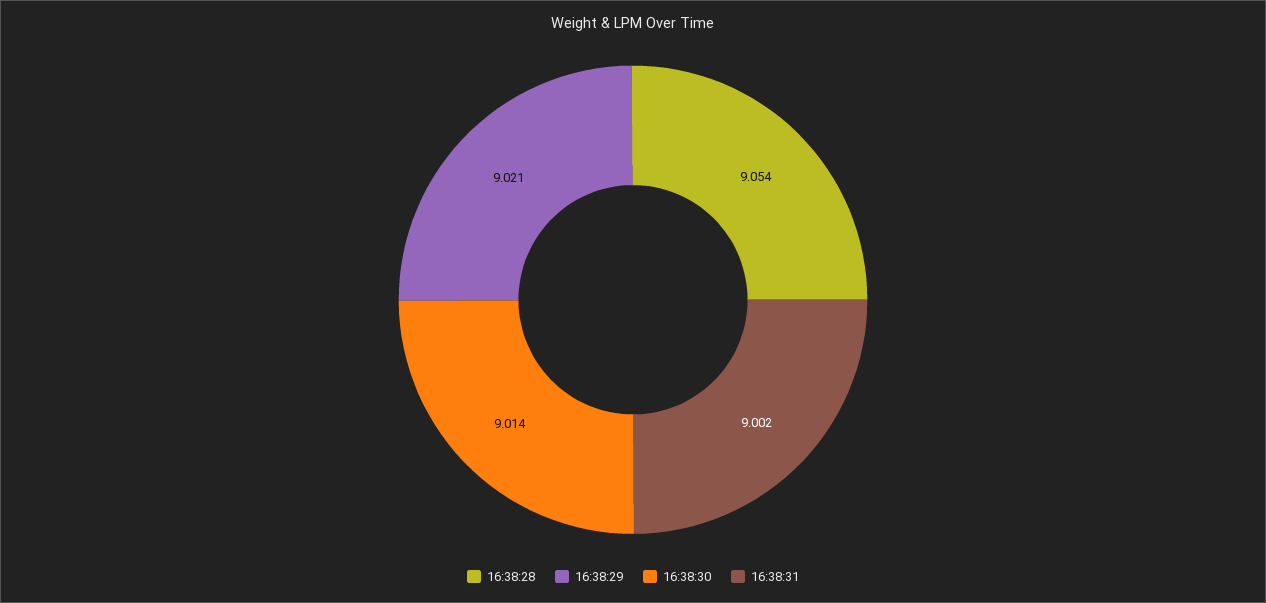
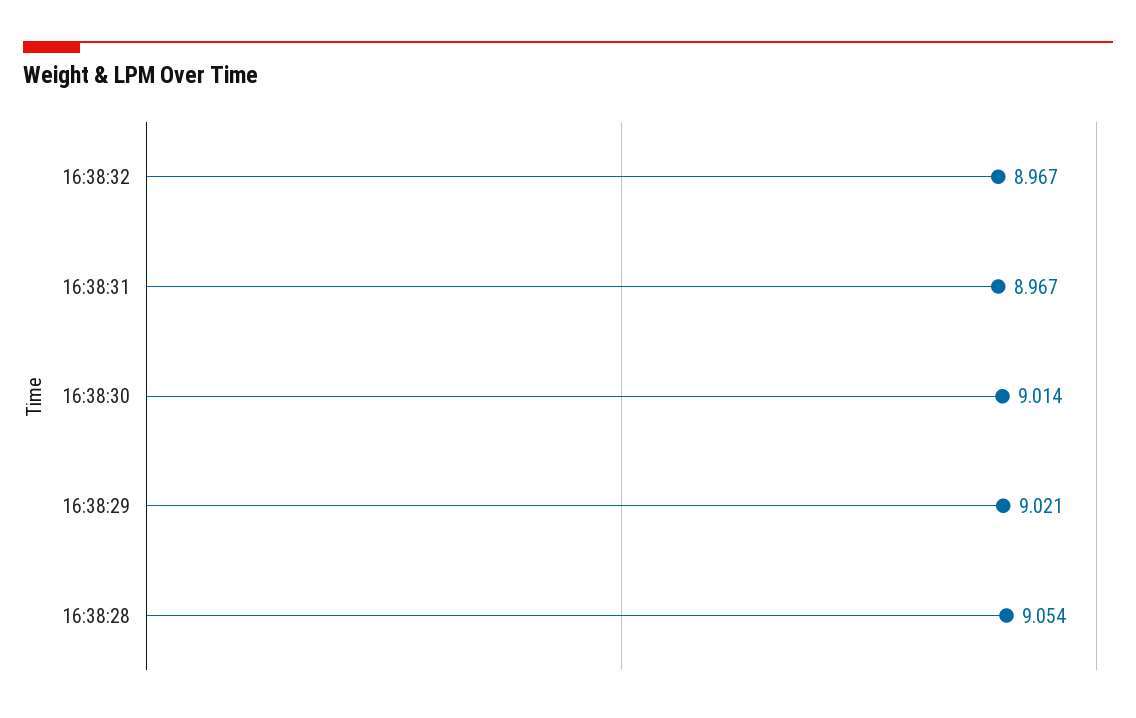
16:38:31: 9.002 -> 8.967
16:38:32: none -> 8.967

